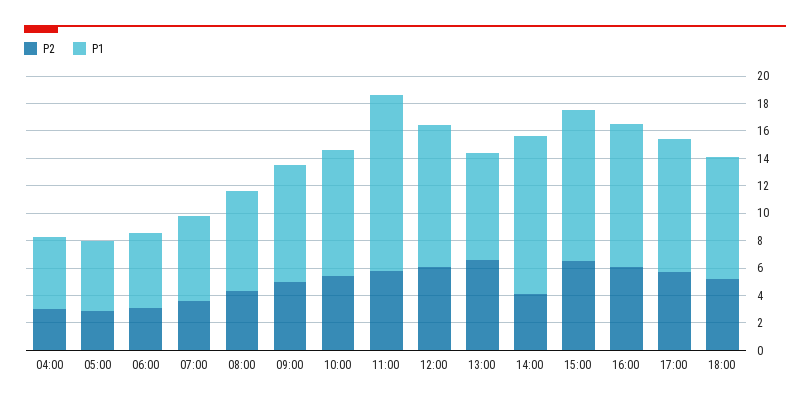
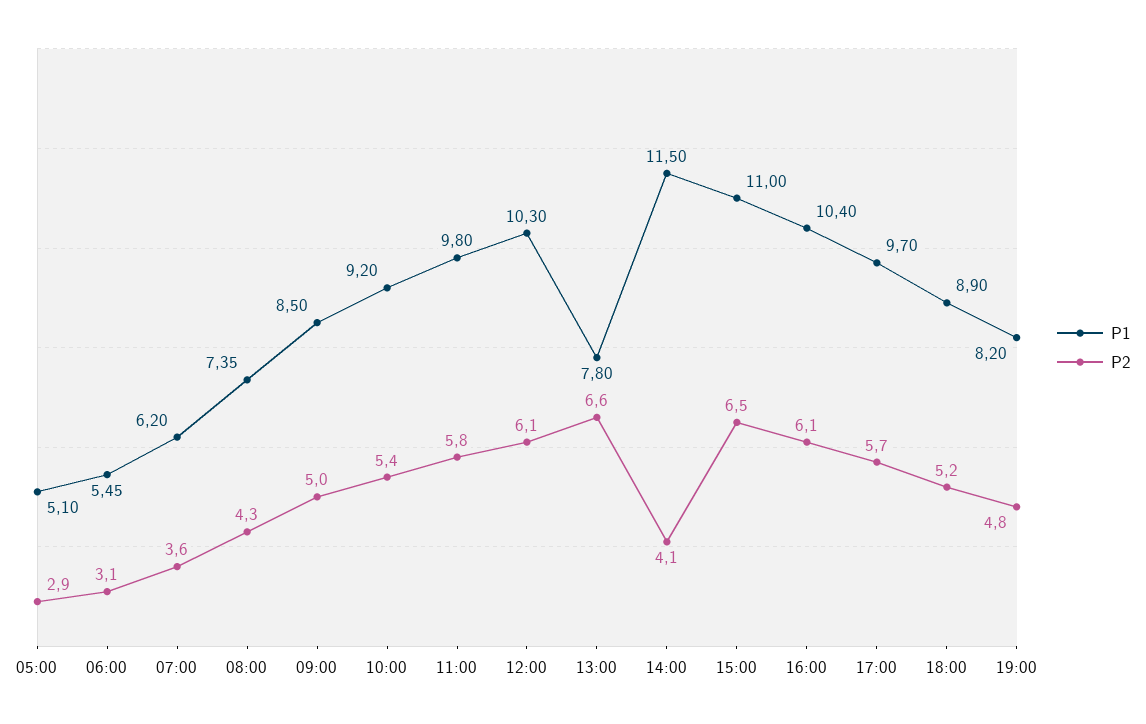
P2, 04:00: 3 -> none
P1, 04:00: 5 -> none
P1, 11:00: 13 -> 9.8
P1, 19:00: none -> 8.2
P2, 19:00: none -> 4.8

